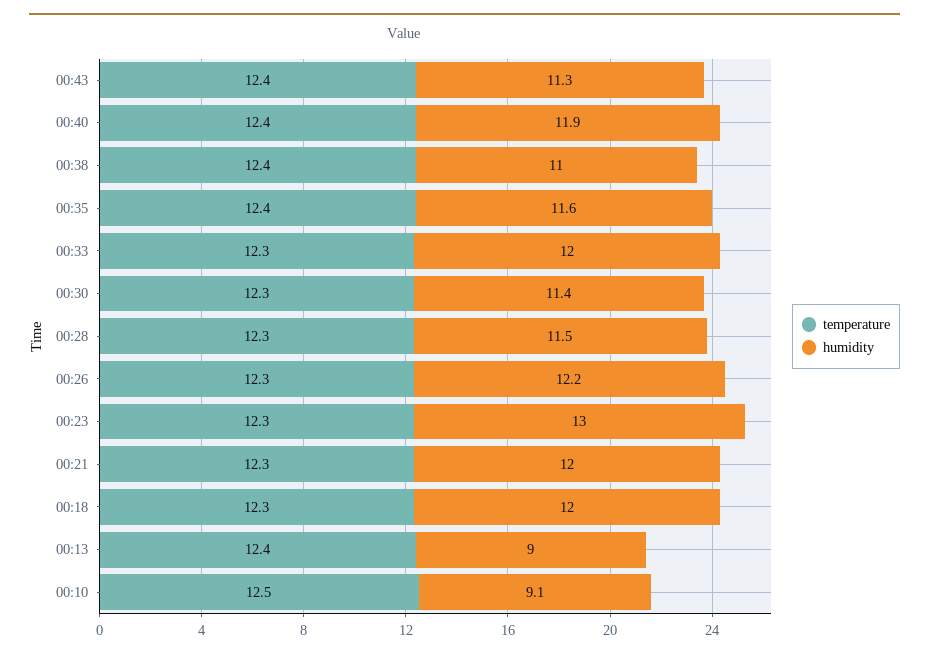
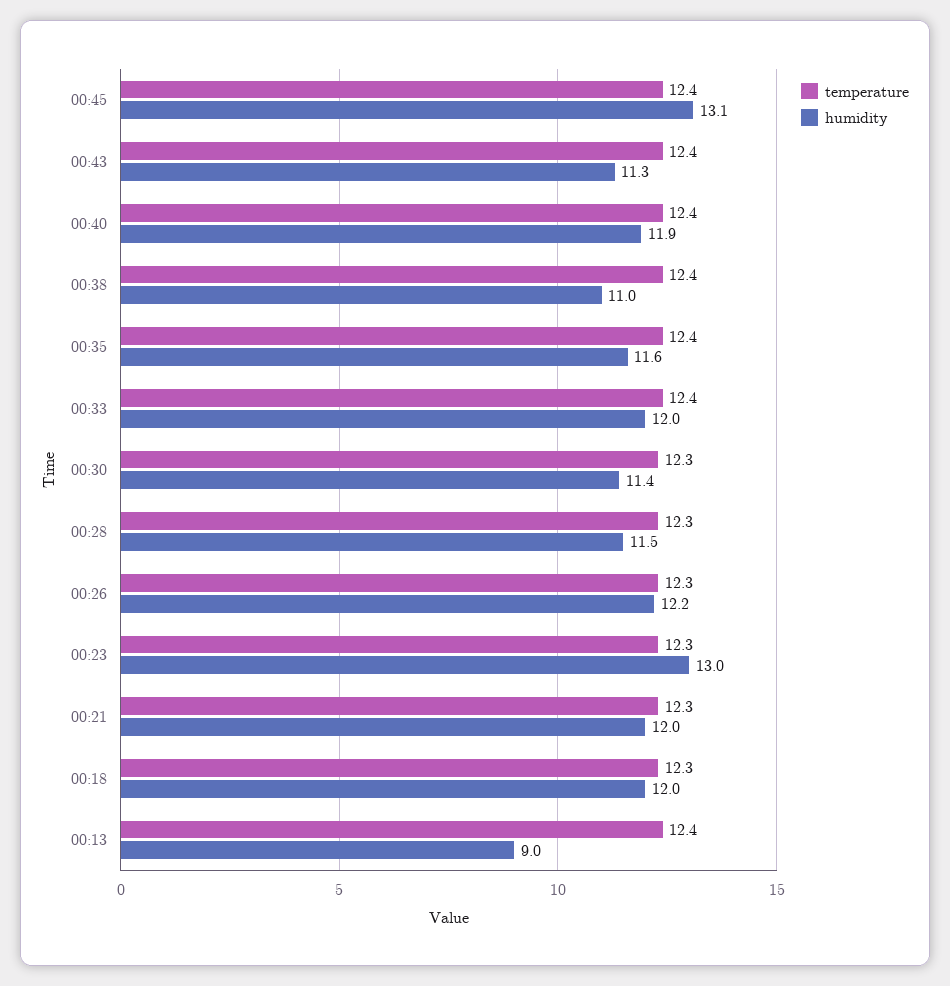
temperature, 00:33: 12.3 -> 12.4
temperature, 00:10: 12.5 -> none
humidity, 00:10: 9.1 -> none
temperature, 00:45: none -> 12.4
humidity, 00:45: none -> 13.1

